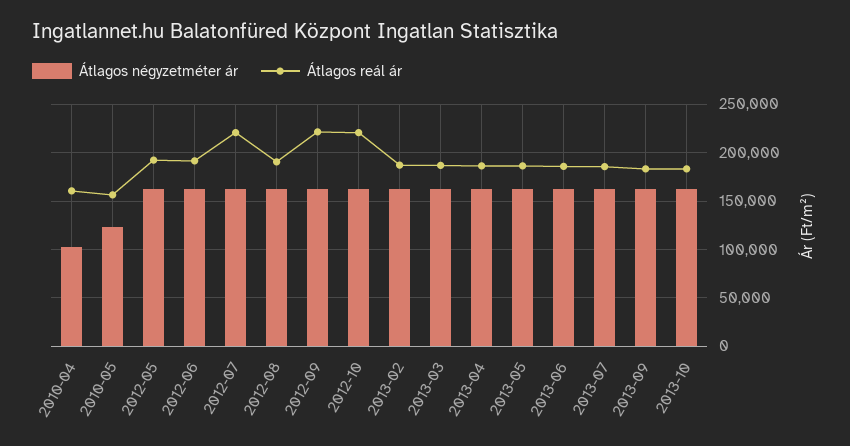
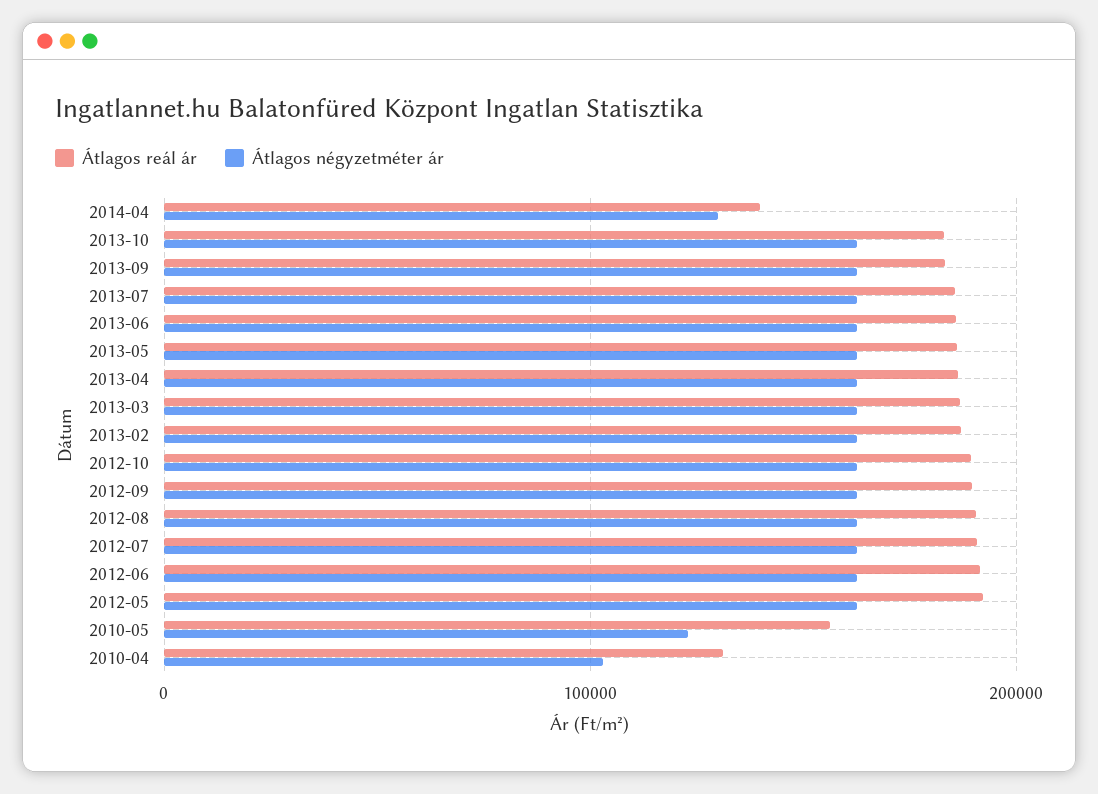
Átlagos reál ár, 2010-04: 160000 -> 130000
Átlagos reál ár, 2012-07: 220000 -> 190000
Átlagos reál ár, 2012-09: 220000 -> 190000
Átlagos reál ár, 2012-10: 220000 -> 190000
Átlagos reál ár, 2014-04: none -> 140000
Átlagos négyzetméter ár, 2014-04: none -> 130000

